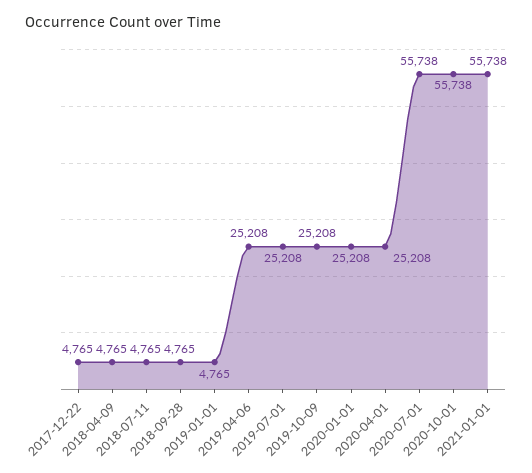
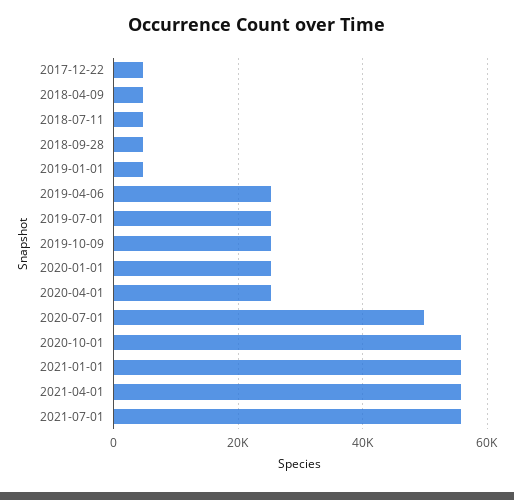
2020-07-01: 55738 -> 50000
2021-04-01: none -> 56000
2021-07-01: none -> 56000

